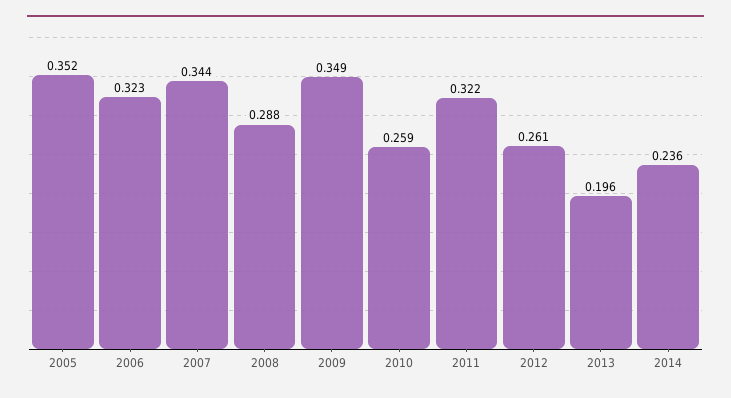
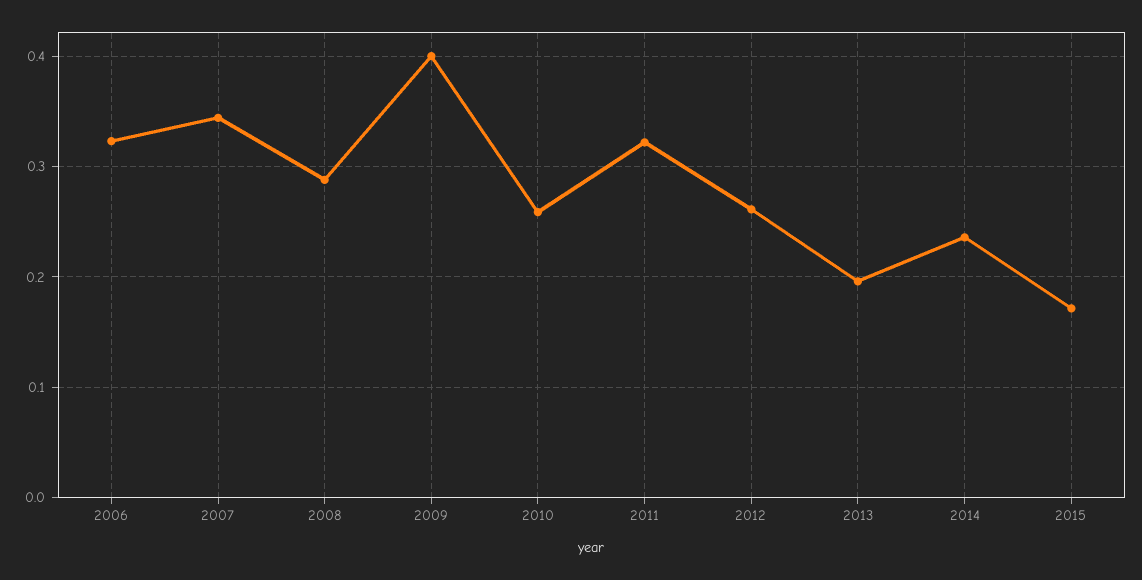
2005: 0.352 -> none
2009: 0.349 -> 0.4
2015: none -> 0.17

